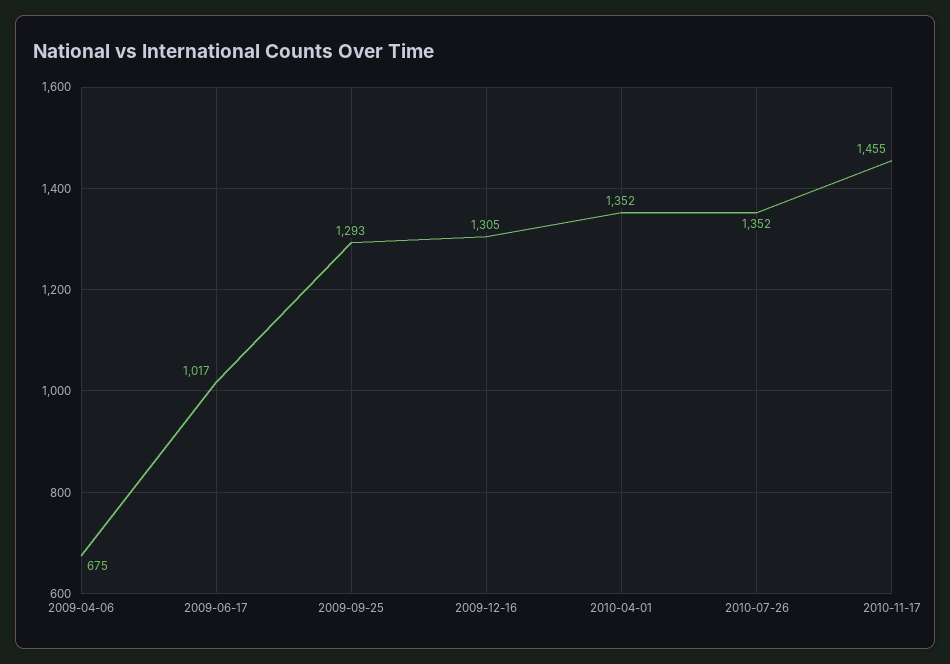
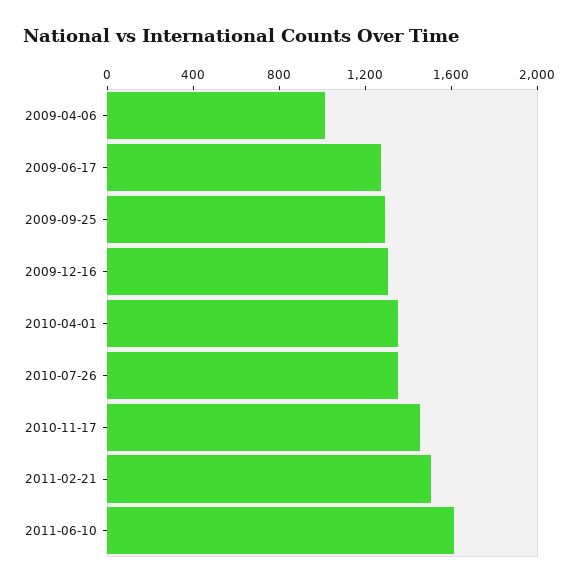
2009-04-06: 675 -> 1000
2009-06-17: 1017 -> 1300
2011-02-21: none -> 1500
2011-06-10: none -> 1600

